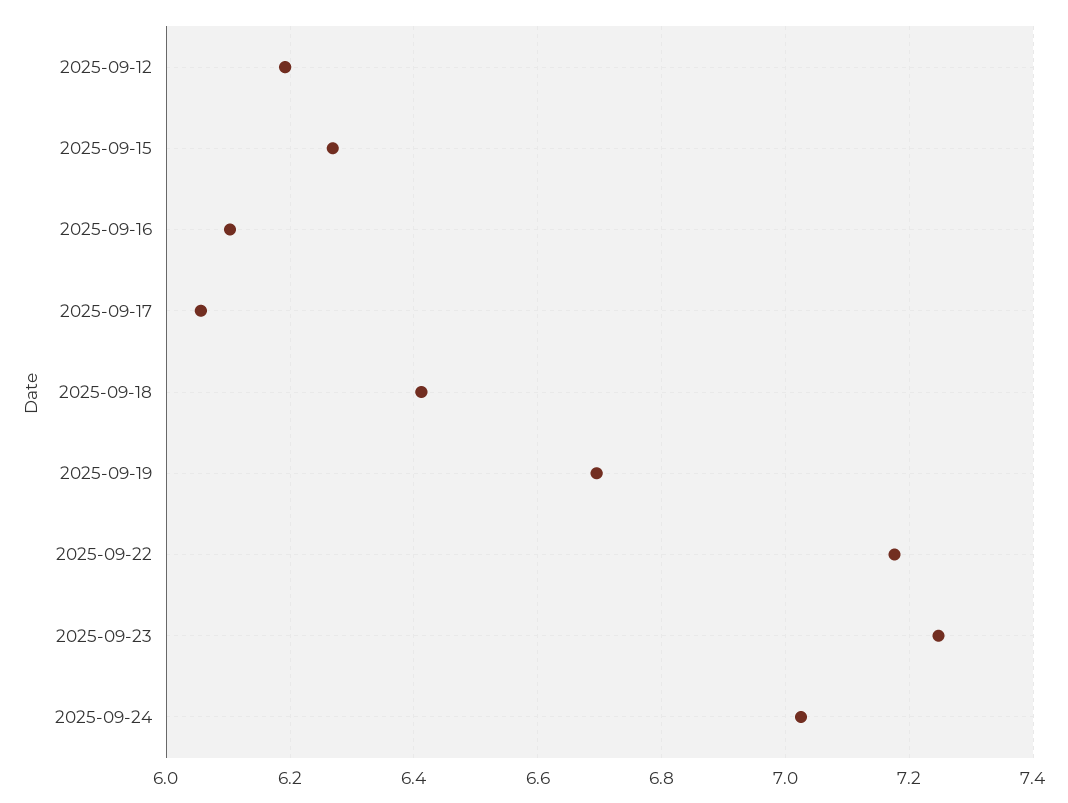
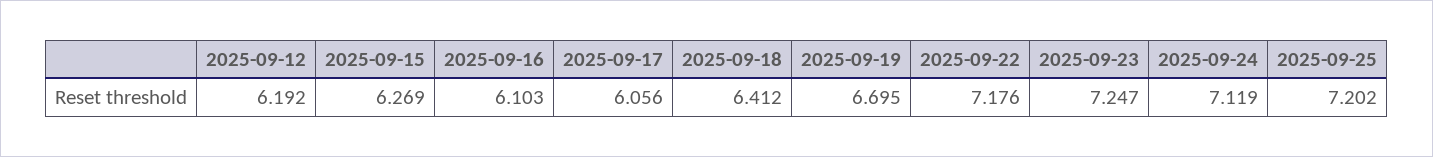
2025-09-24: 7.02 -> 7.119
2025-09-25: none -> 7.202

